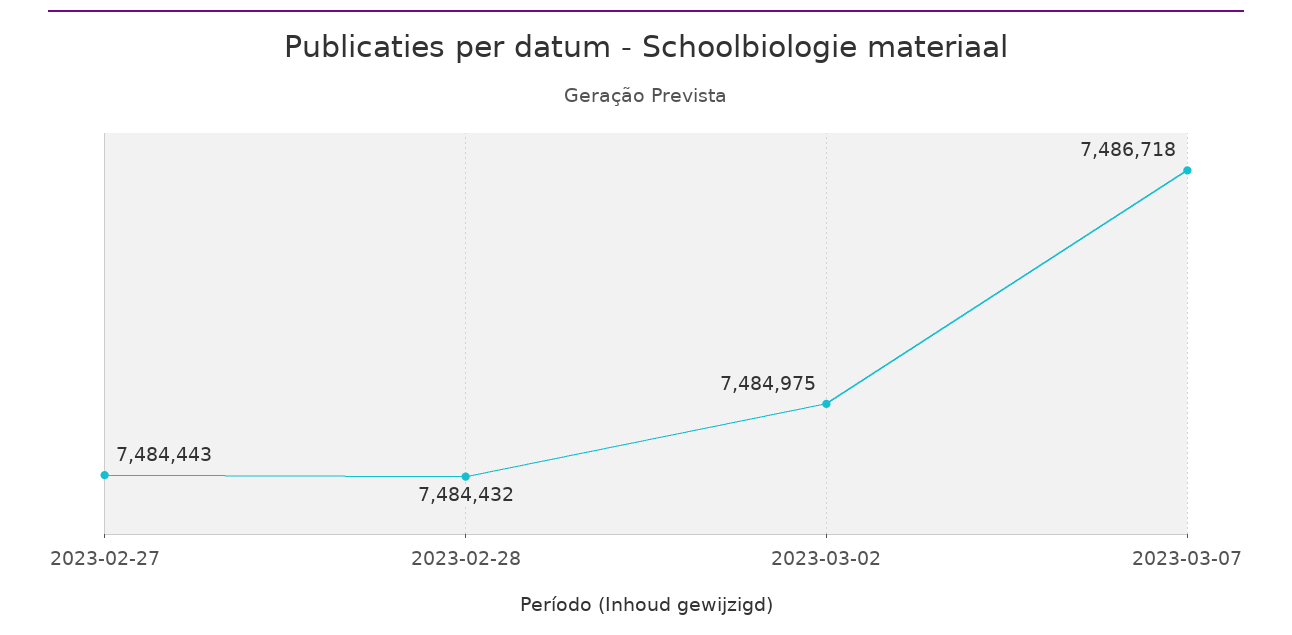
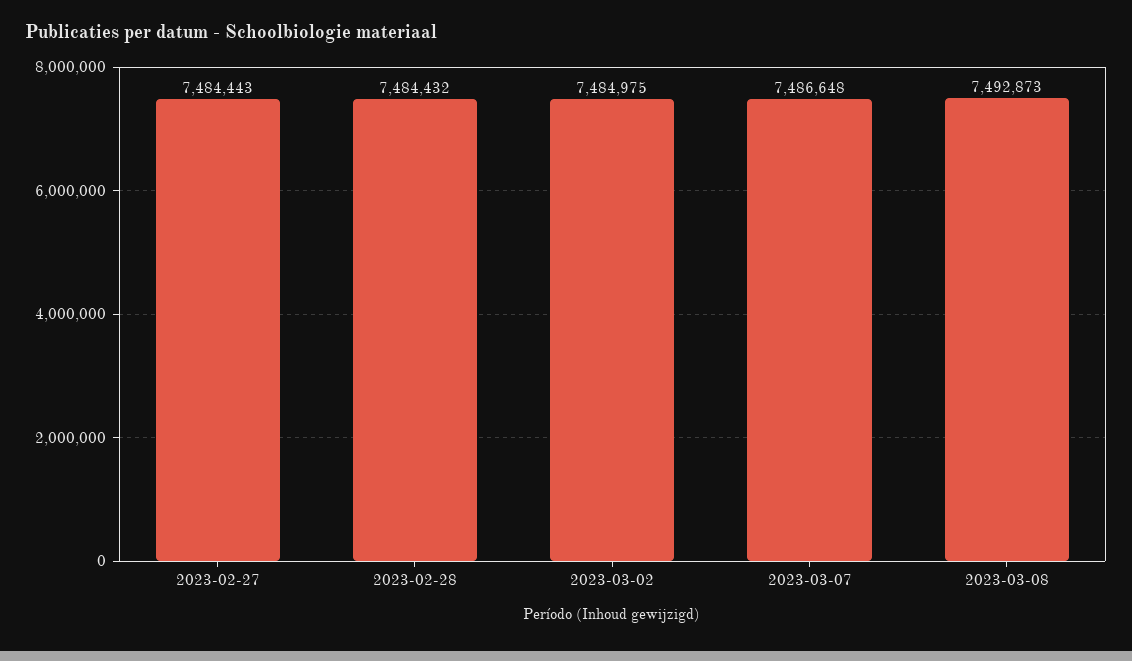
2023-03-07: 7486718 -> 7486648
2023-03-08: none -> 7492873

